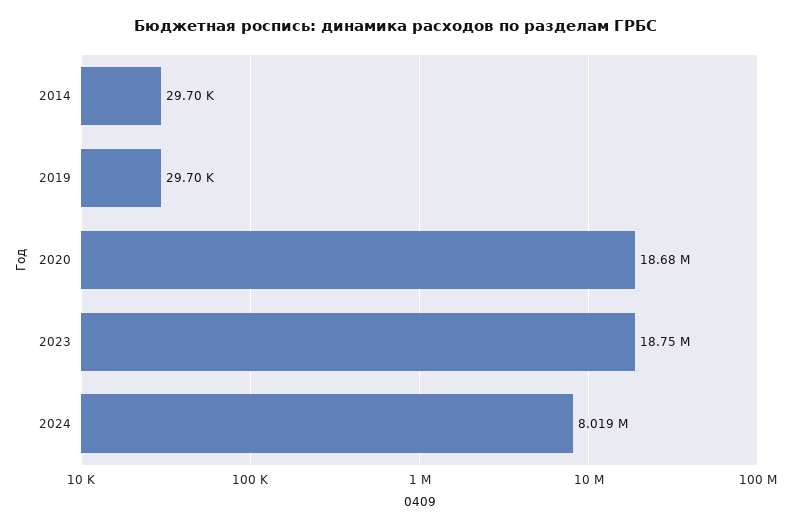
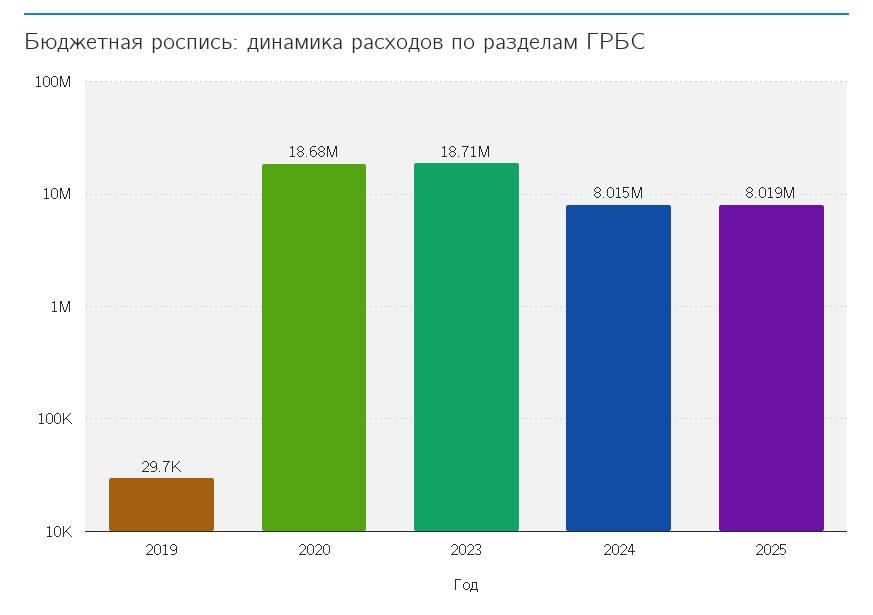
2014: 29700 -> none
2023: 18750000 -> 18710000
2024: 8019000 -> 8015000
2025: none -> 8019000

